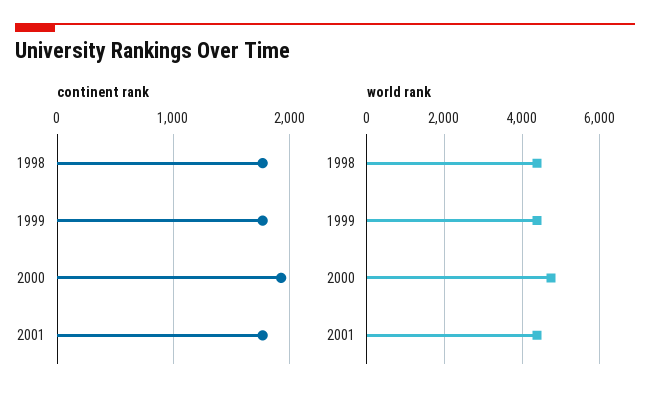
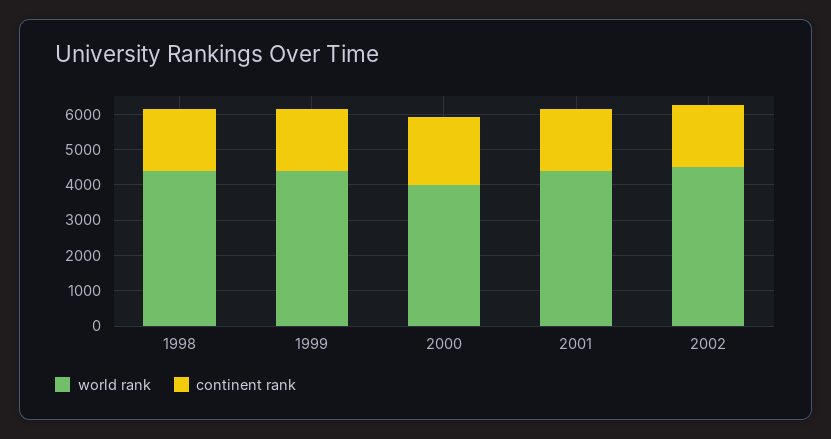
world rank, 2000: 4800 -> 4000
world rank, 2002: none -> 4500
continent rank, 2002: none -> 1750

